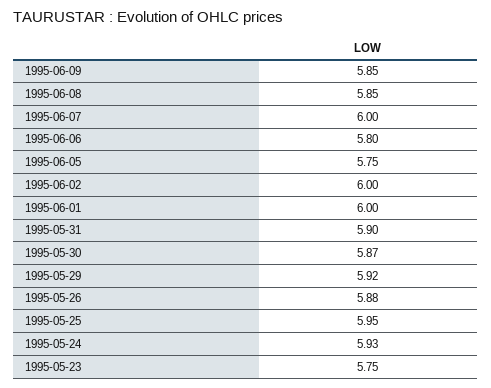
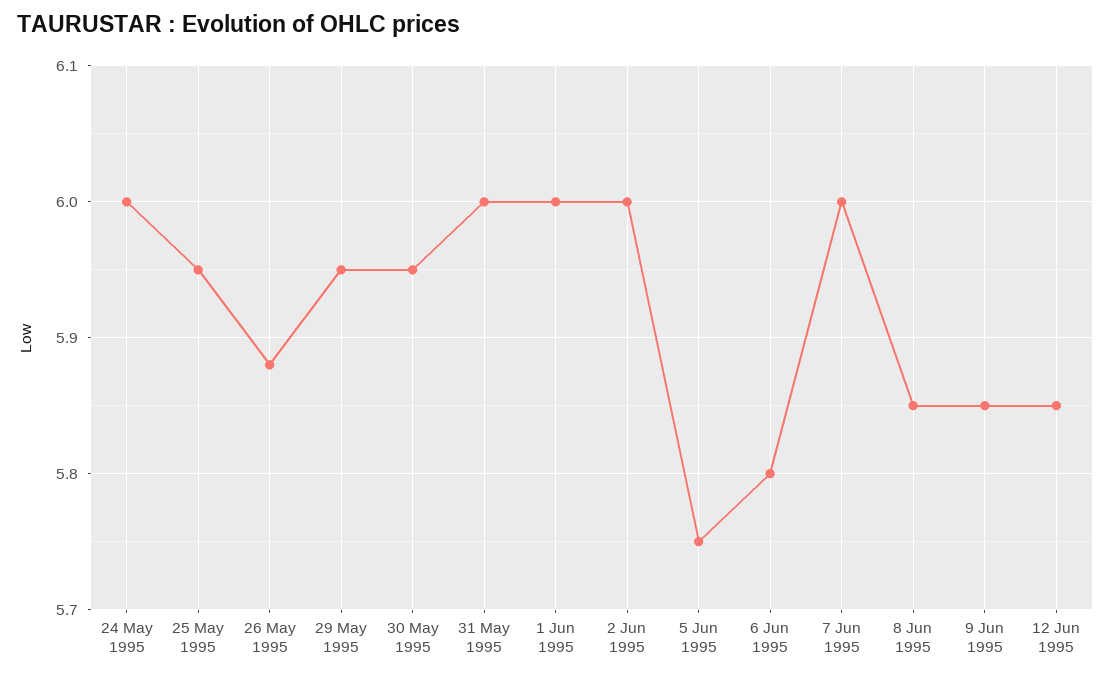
1995-05-31: 5.9 -> 6
1995-05-30: 5.87 -> 5.95
1995-05-29: 5.92 -> 5.95
1995-05-24: 5.93 -> 6
1995-05-23: 5.75 -> none
12 Jun 1995: none -> 5.85

